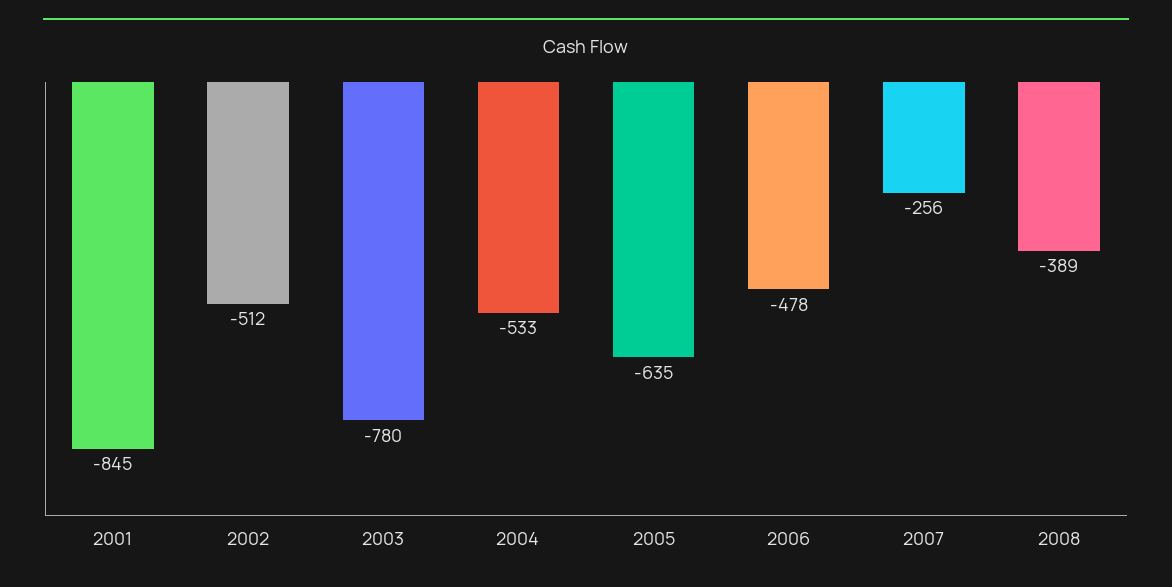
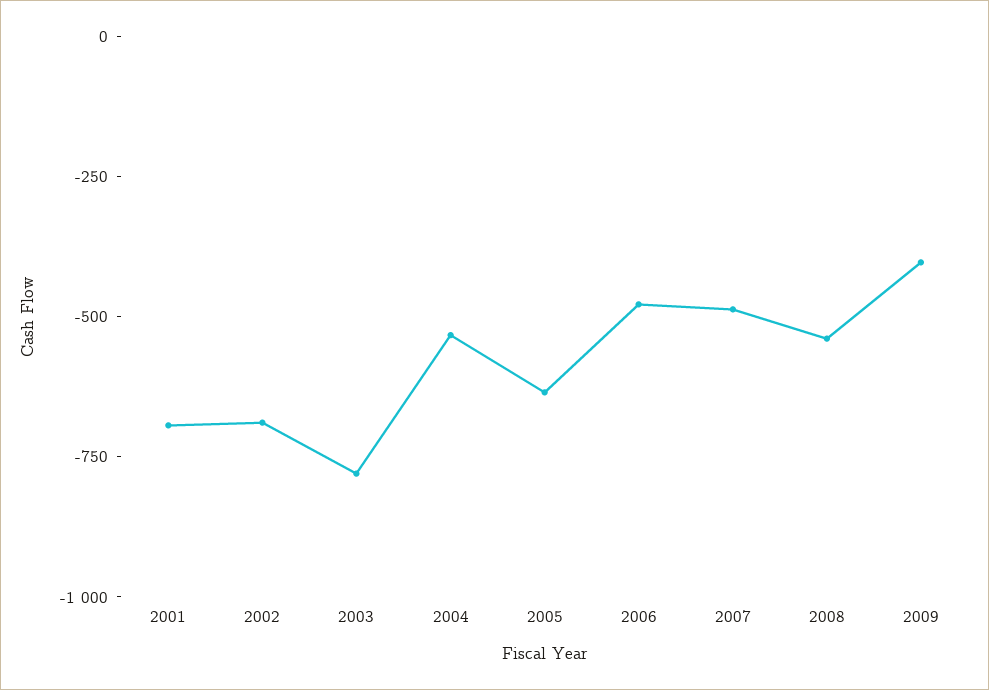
2001: -845 -> -700
2002: -512 -> -700
2007: -256 -> -500
2008: -389 -> -550
2009: none -> -400

